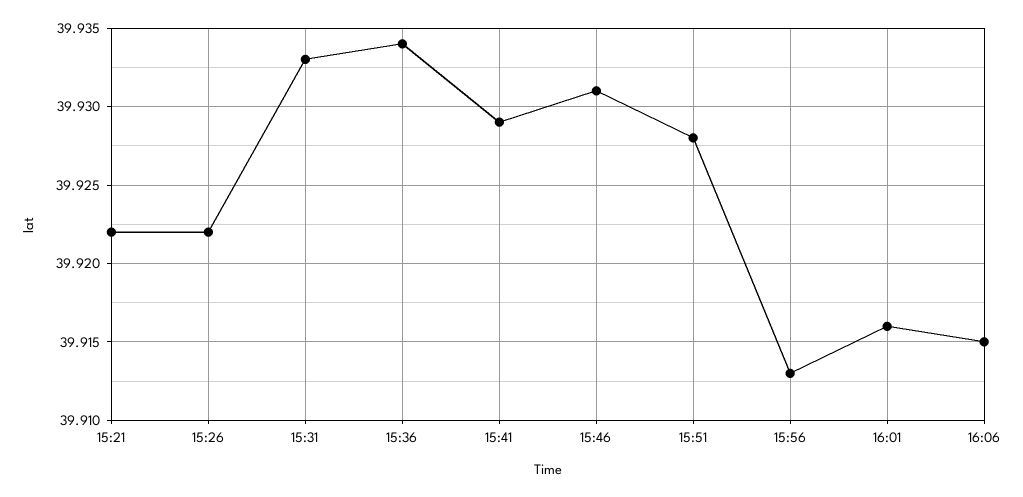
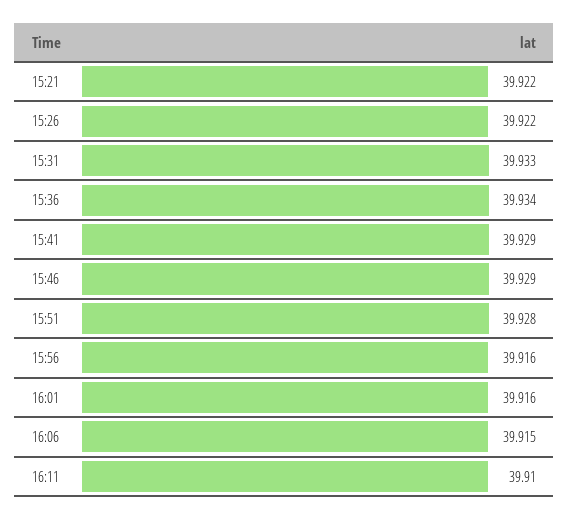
15:46: 39.931 -> 39.929
15:56: 39.913 -> 39.916
16:11: none -> 39.91

